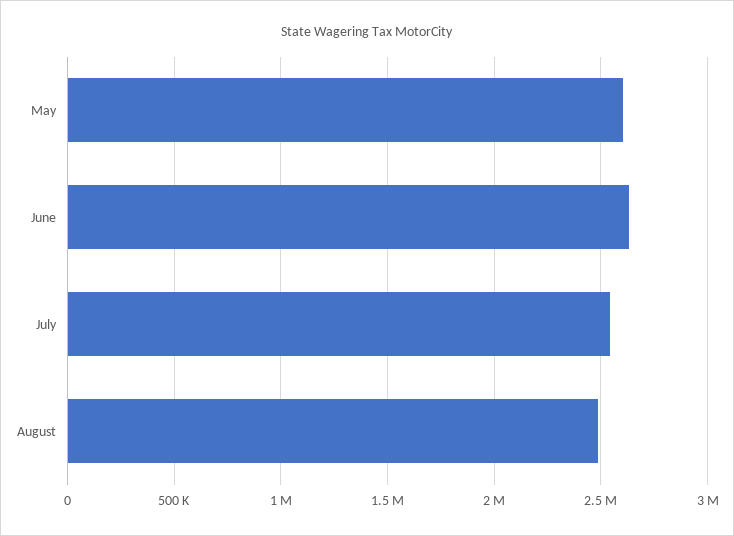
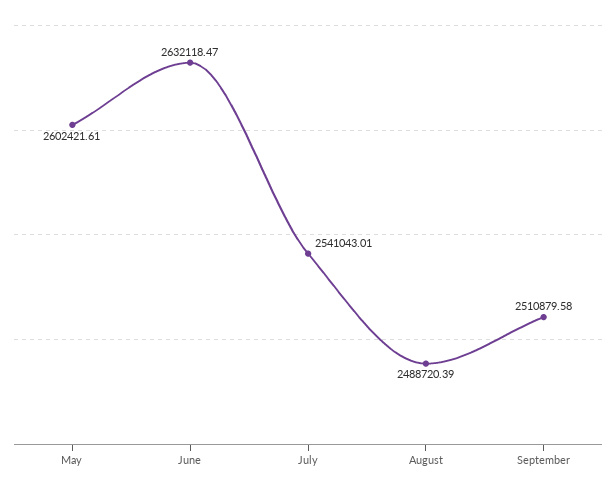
September: none -> 2510879.58

